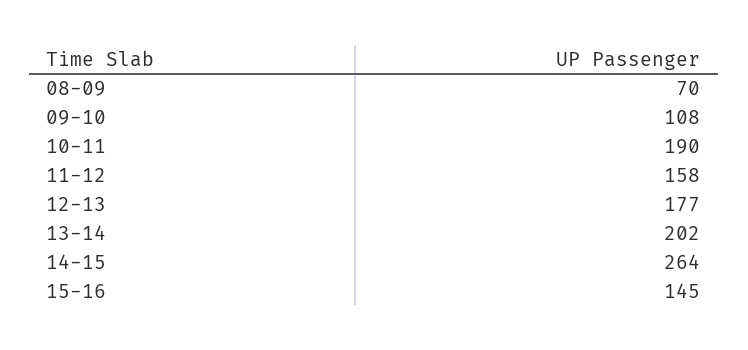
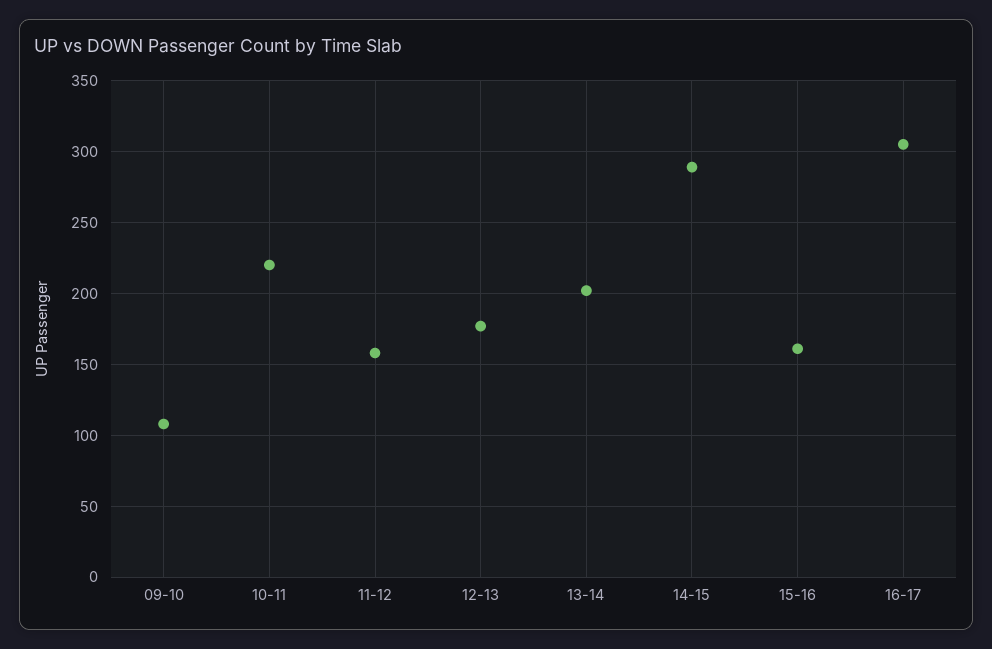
08-09: 70 -> none
10-11: 190 -> 220
14-15: 264 -> 290
15-16: 145 -> 160
16-17: none -> 305

